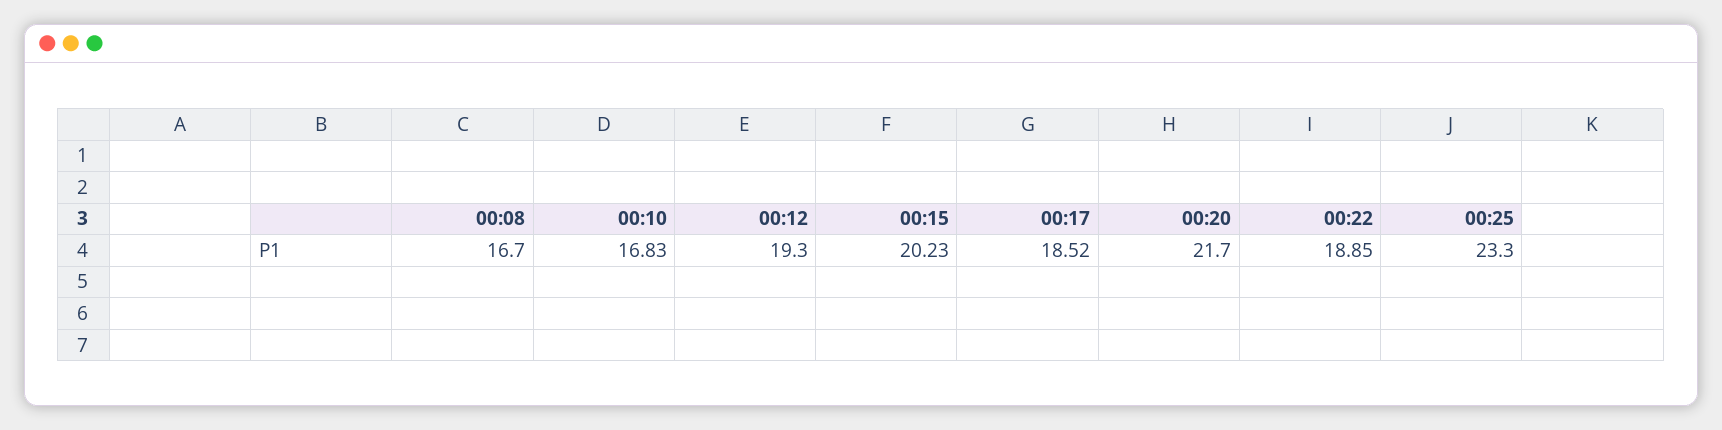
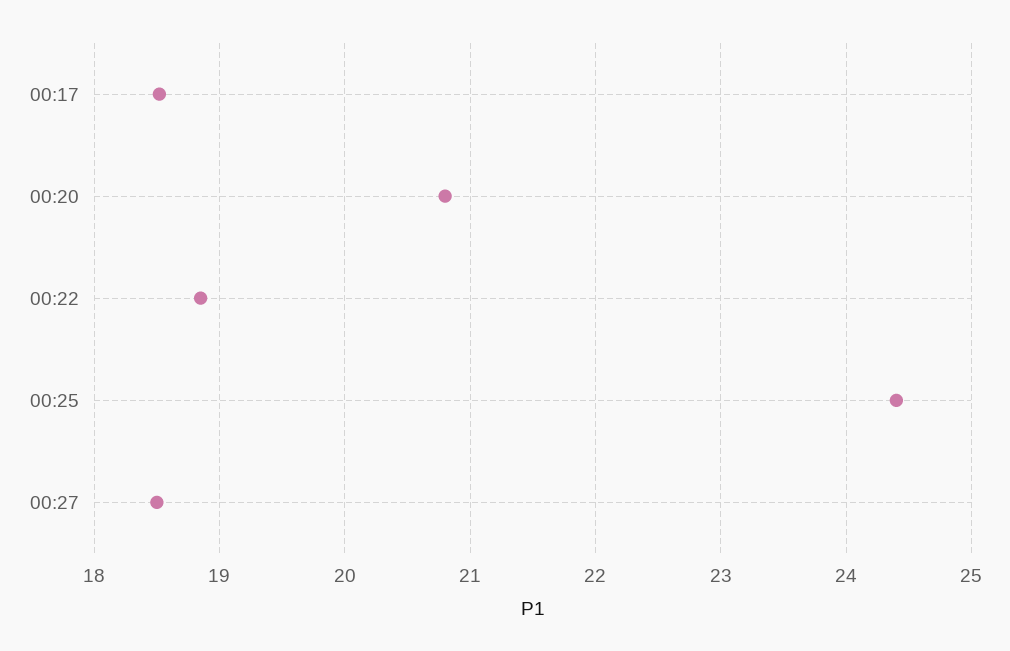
00:08: 16.7 -> none
00:10: 16.83 -> none
00:12: 19.3 -> none
00:15: 20.23 -> none
00:20: 21.7 -> 20.8
00:25: 23.3 -> 24.4
00:27: none -> 18.5

